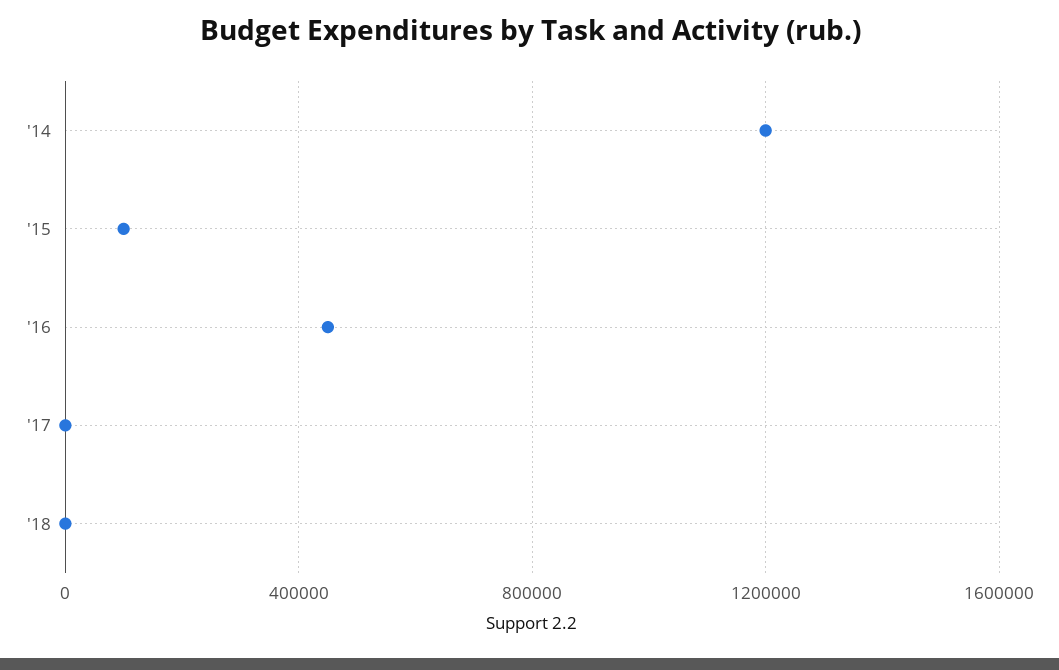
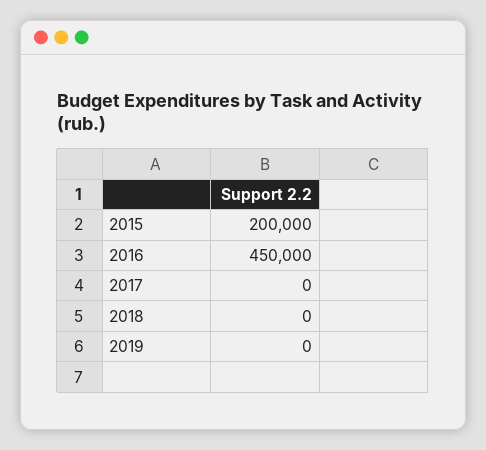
'14: 1200000 -> none
'15: 100000 -> 200000
2019: none -> 0

